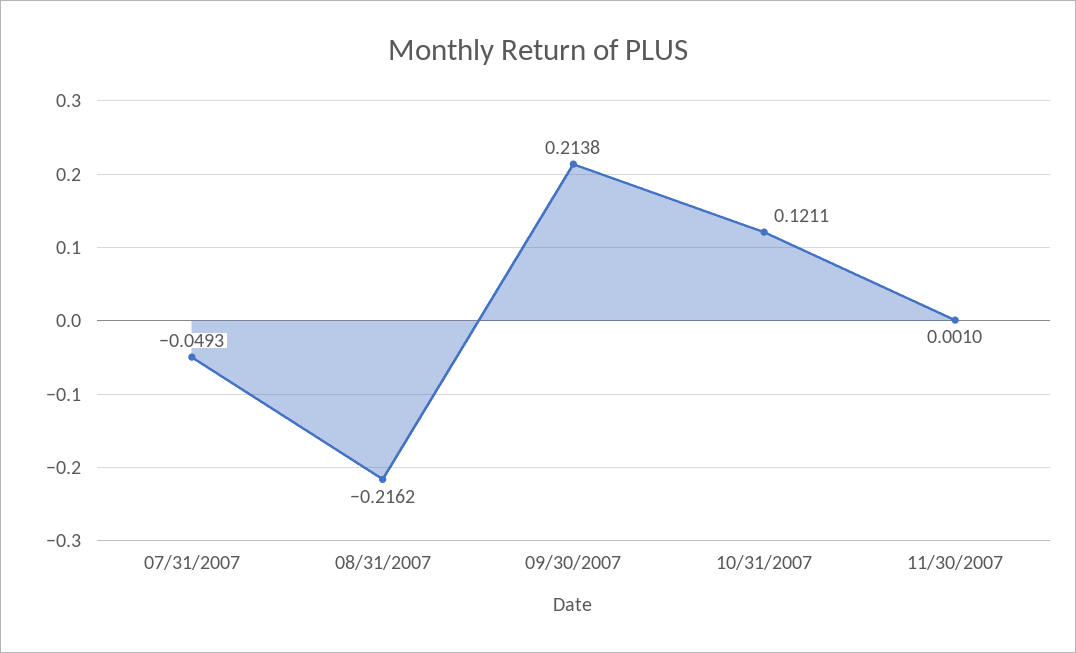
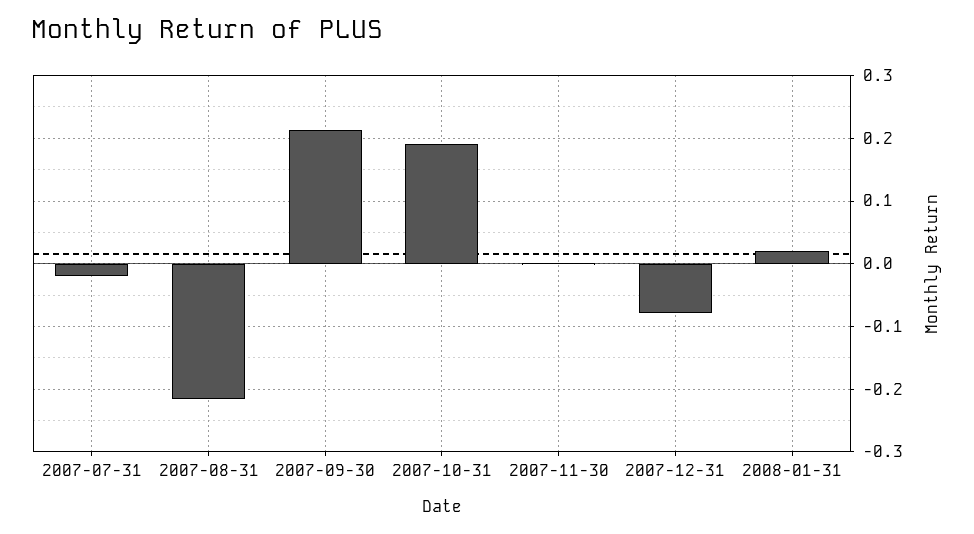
07/31/2007: -0.0493 -> -0.02
10/31/2007: 0.1211 -> 0.19
2007-12-31: none -> -0.08
2008-01-31: none -> 0.02

